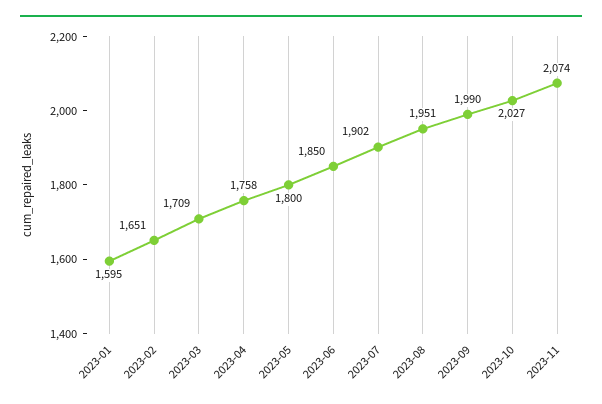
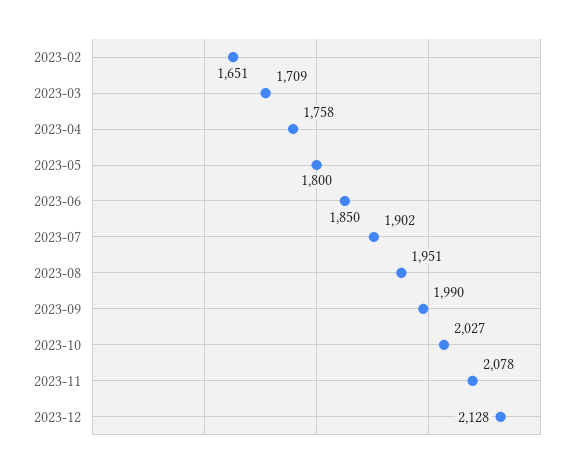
2023-01: 1595 -> none
2023-11: 2074 -> 2078
2023-12: none -> 2128

